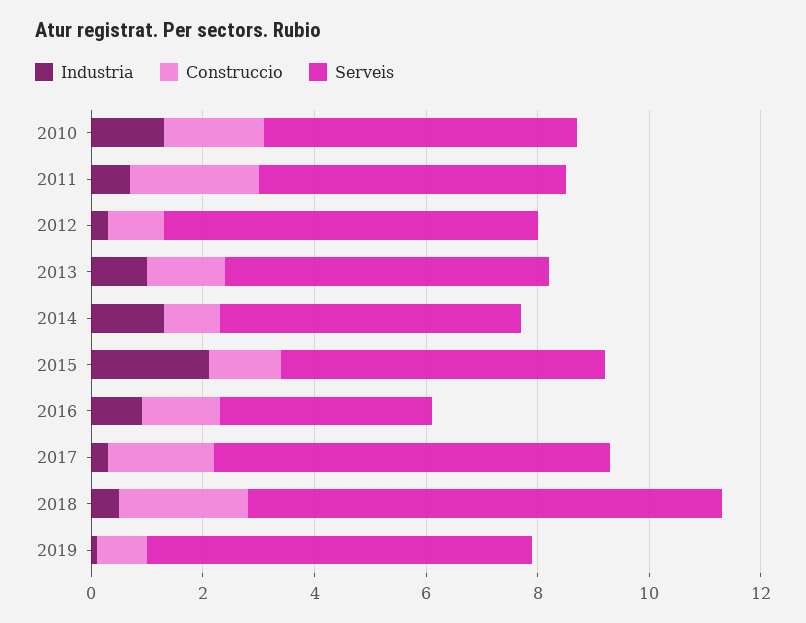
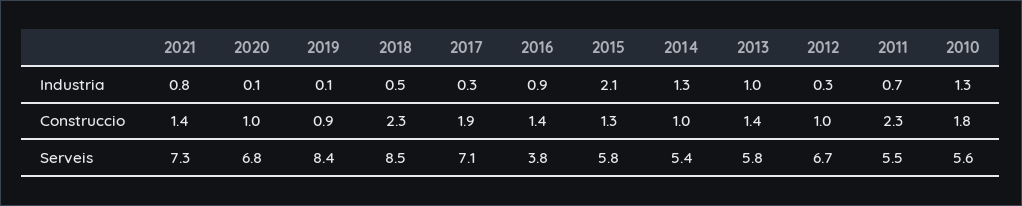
Serveis, 2019: 7 -> 8.4
Industria, 2021: none -> 0.8
Industria, 2020: none -> 0.1
Construccio, 2021: none -> 1.4
Construccio, 2020: none -> 1
Serveis, 2021: none -> 7.3
Serveis, 2020: none -> 6.8

